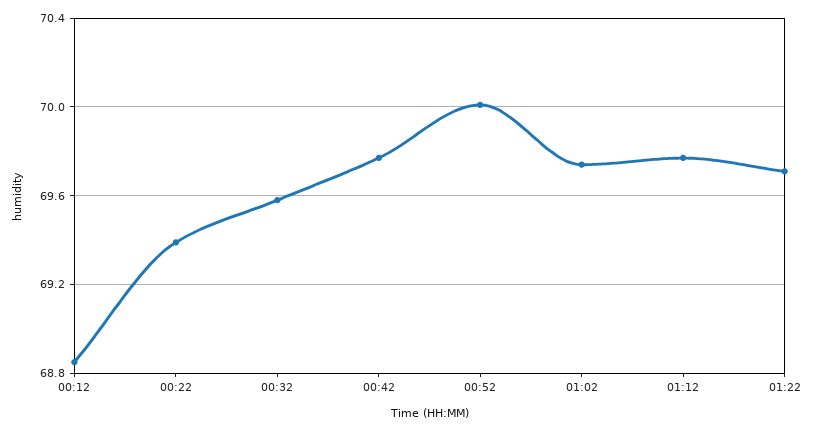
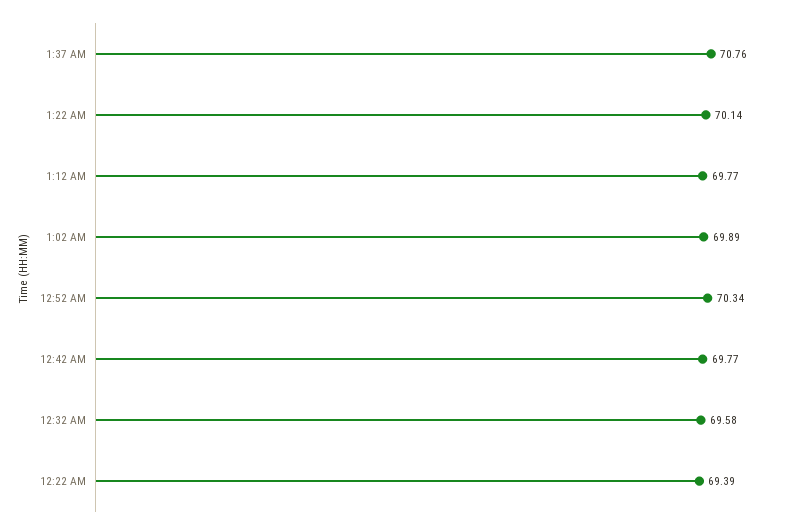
00:12: 68.85 -> none
00:52: 70 -> 70.34
01:02: 69.75 -> 69.89
01:22: 69.7 -> 70.14
1:37 AM: none -> 70.76

